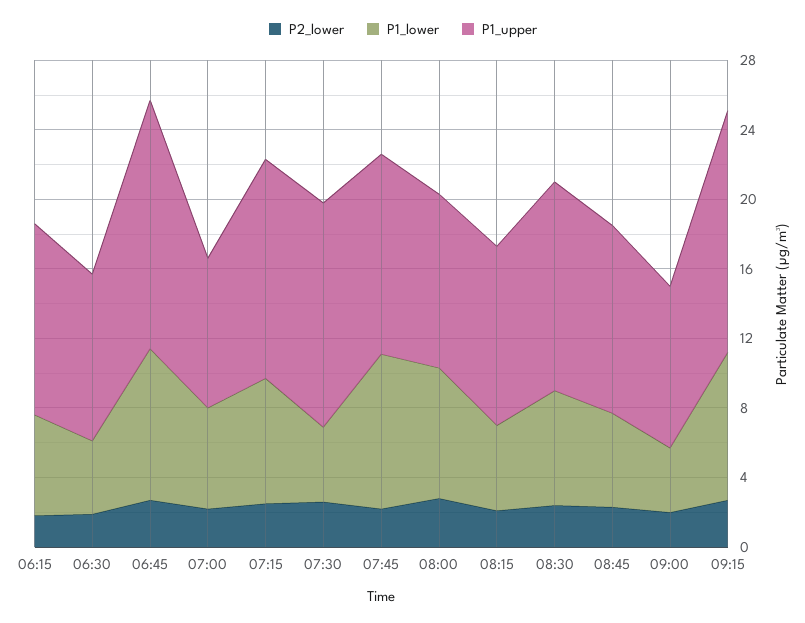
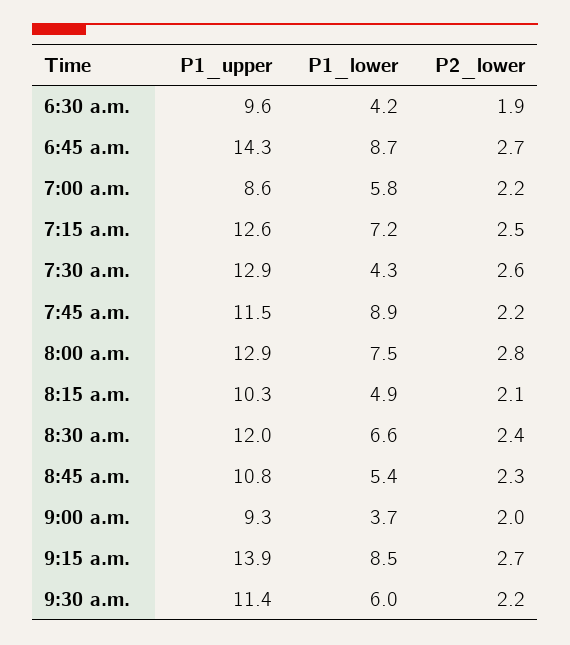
P2_lower, 06:15: 2 -> none
P1_lower, 06:15: 6 -> none
P1_upper, 06:15: 11 -> none
P1_upper, 08:00: 10 -> 12.9
P1_upper, 9:30 a.m.: none -> 11.4
P1_lower, 9:30 a.m.: none -> 6
P2_lower, 9:30 a.m.: none -> 2.2

